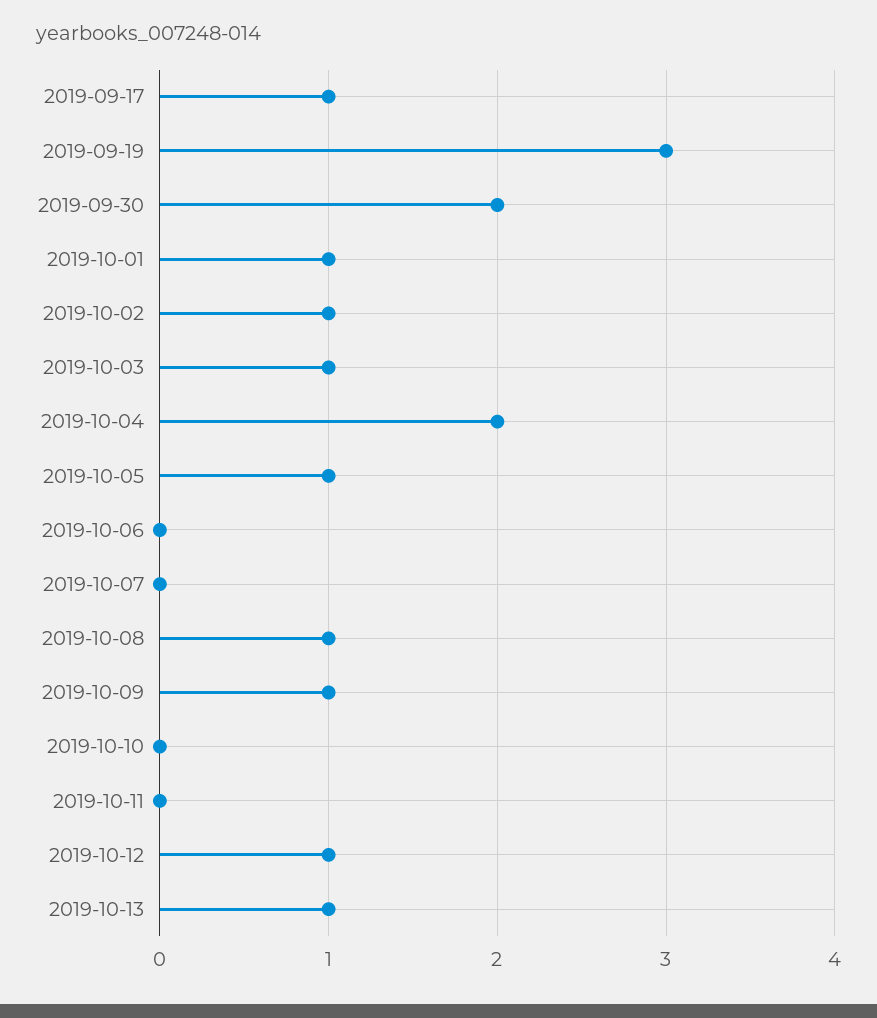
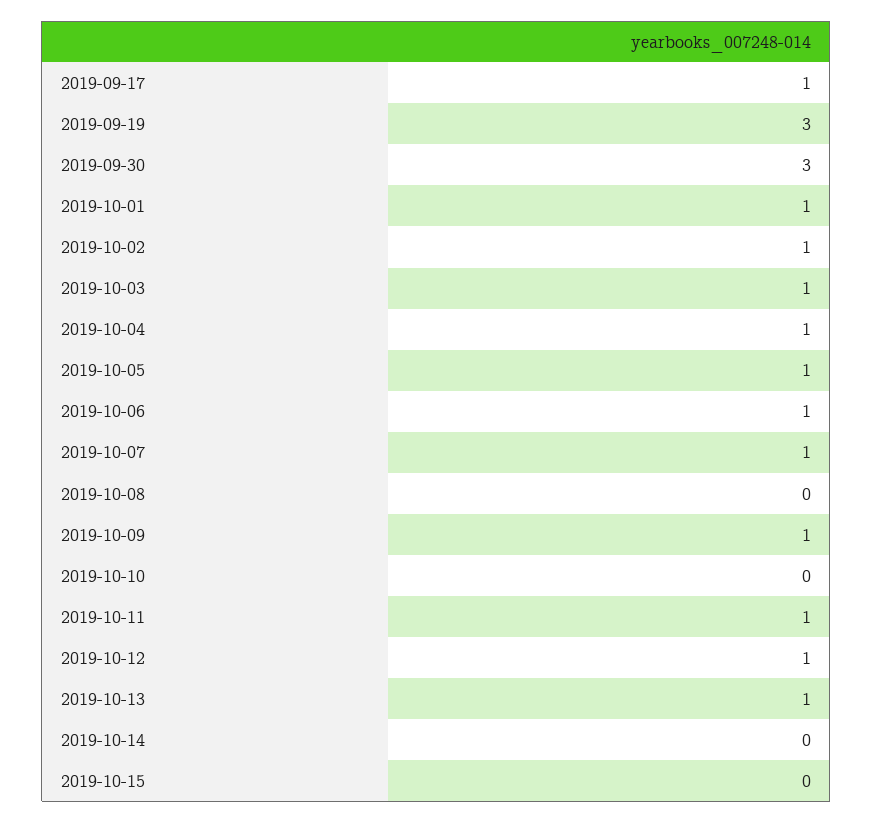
2019-09-30: 2 -> 3
2019-10-04: 2 -> 1
2019-10-06: 0 -> 1
2019-10-07: 0 -> 1
2019-10-08: 1 -> 0
2019-10-11: 0 -> 1
2019-10-14: none -> 0
2019-10-15: none -> 0

